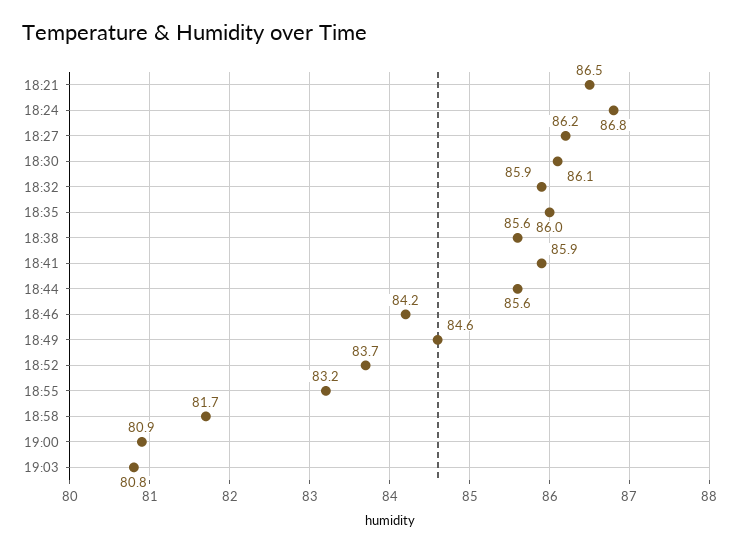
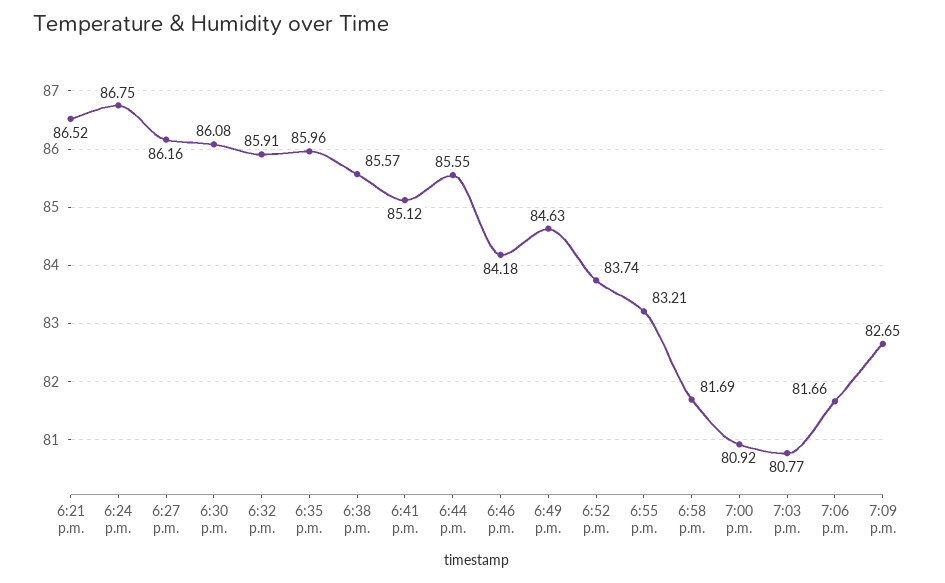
18:41: 85.9 -> 85.12
7:06 p.m.: none -> 81.66
7:09 p.m.: none -> 82.65

